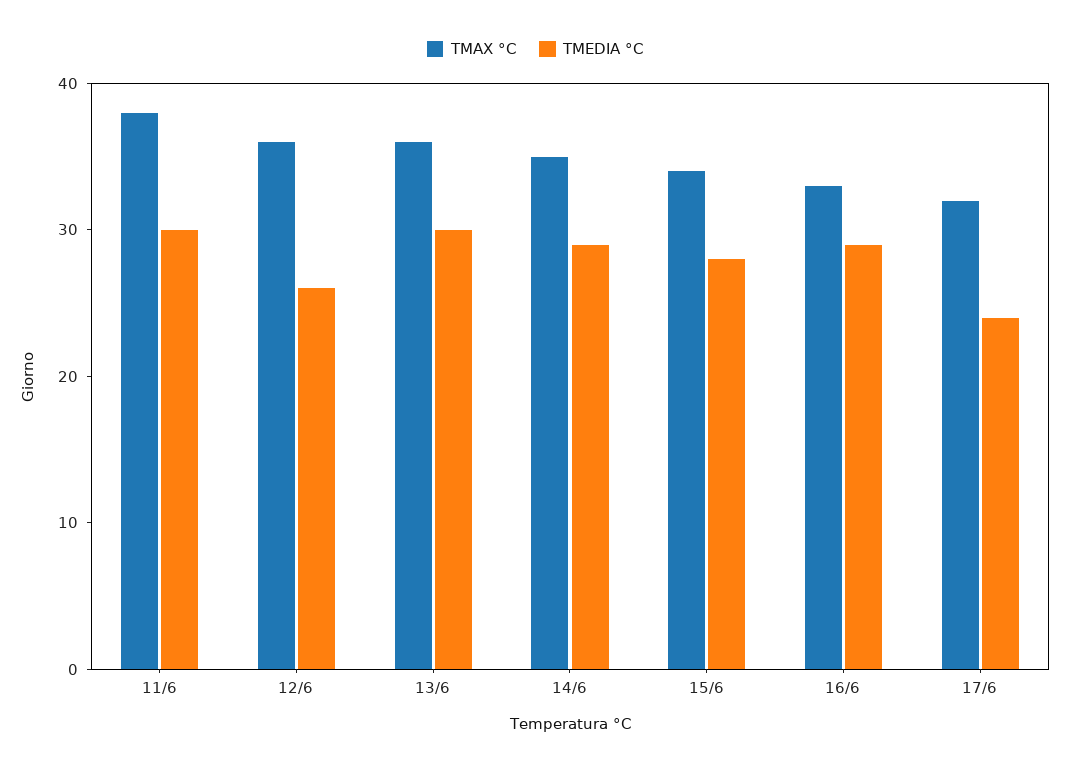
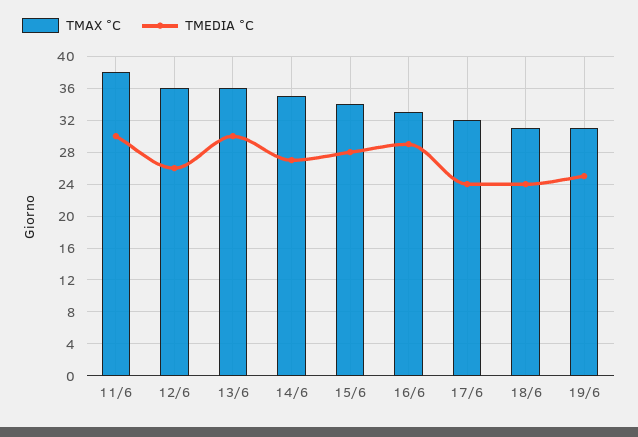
TMEDIA °C, 14/6: 29 -> 27
TMAX °C, 18/6: none -> 31
TMEDIA °C, 18/6: none -> 24
TMAX °C, 19/6: none -> 31
TMEDIA °C, 19/6: none -> 25

